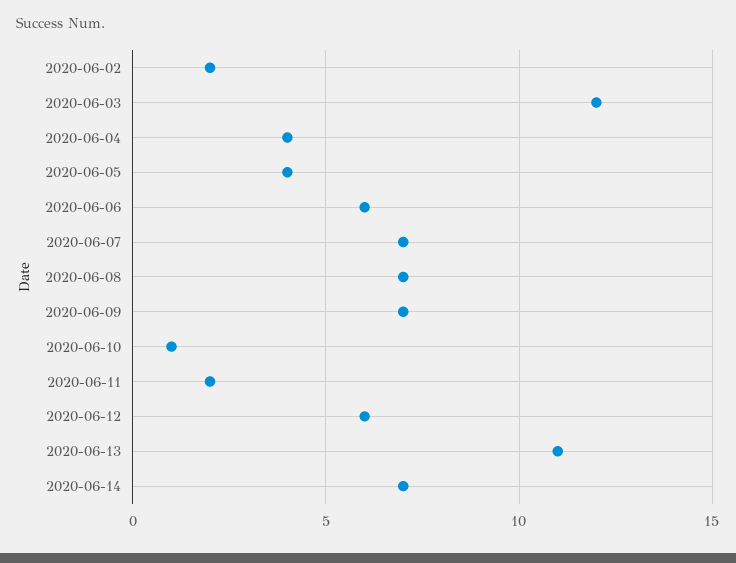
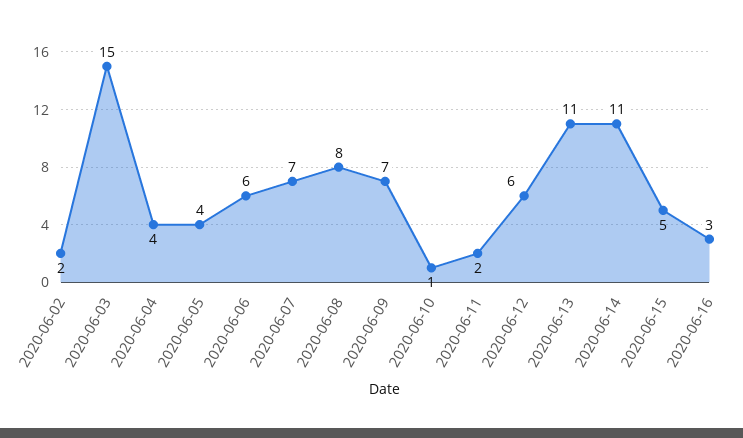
2020-06-03: 12 -> 15
2020-06-08: 7 -> 8
2020-06-14: 7 -> 11
2020-06-15: none -> 5
2020-06-16: none -> 3

